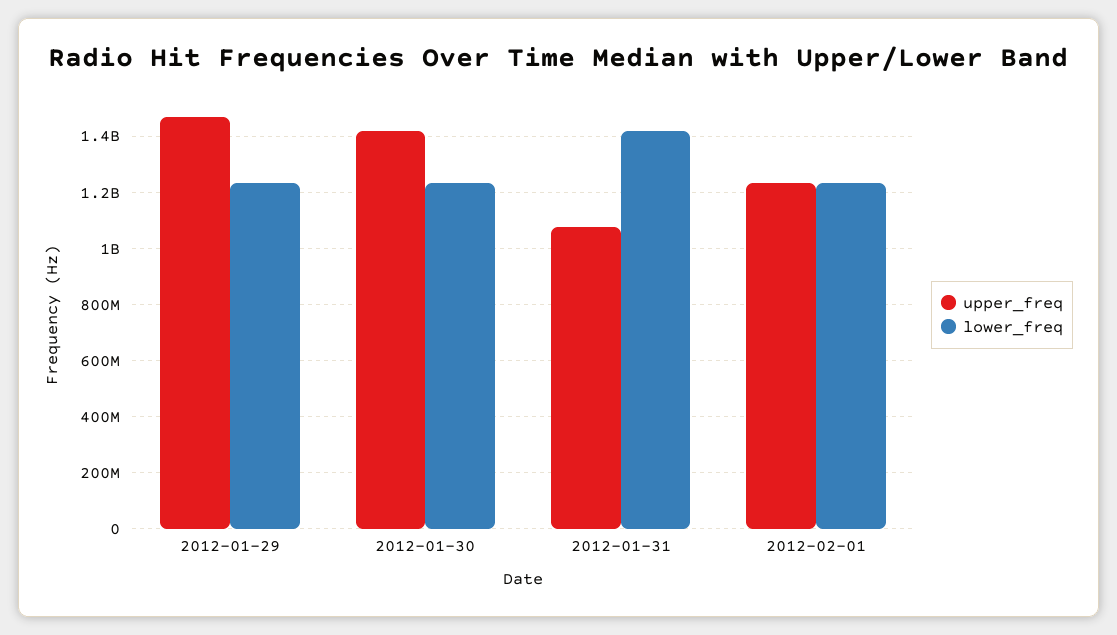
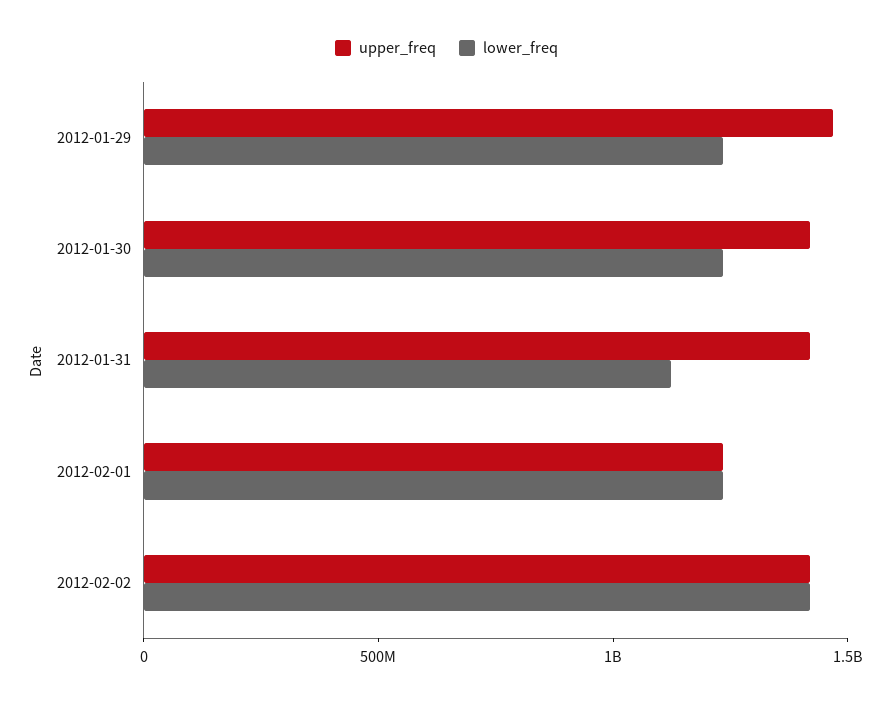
upper_freq, 2012-01-31: 1075000000 -> 1400000000
lower_freq, 2012-01-31: 1425000000 -> 1100000000
upper_freq, 2012-02-02: none -> 1400000000
lower_freq, 2012-02-02: none -> 1400000000

